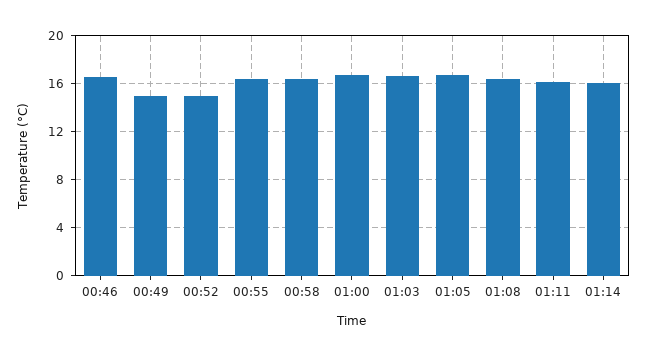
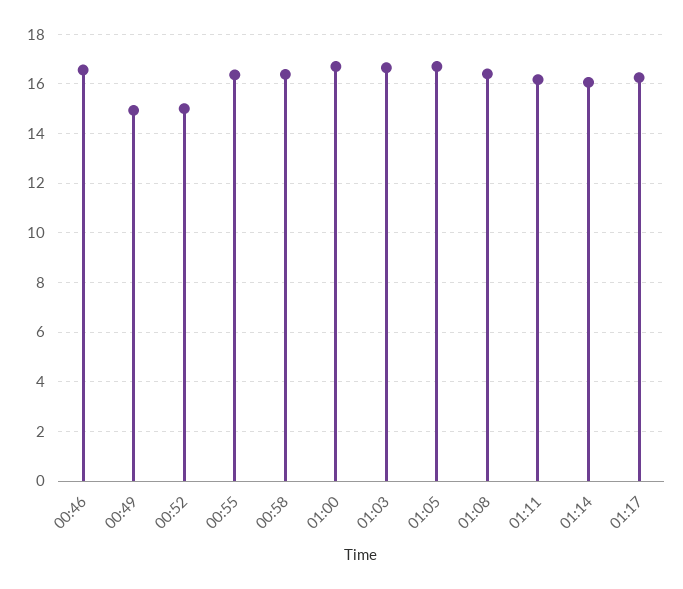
01:17: none -> 16.25

